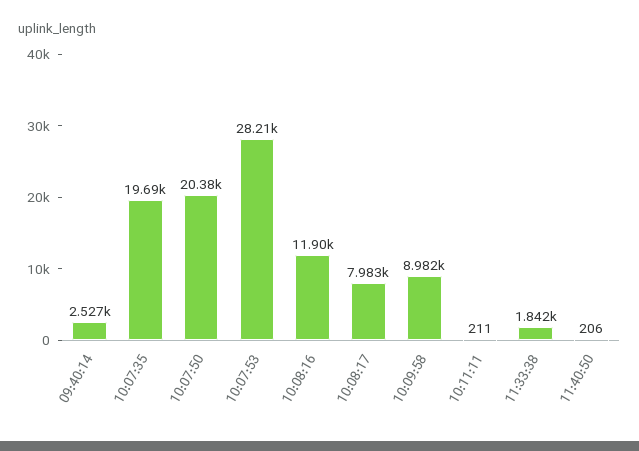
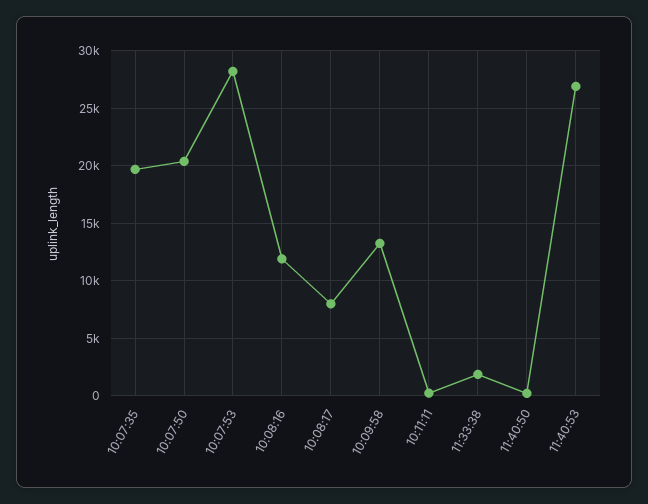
09:40:14: 2527 -> none
10:09:58: 8982 -> 13000
11:40:53: none -> 27000

